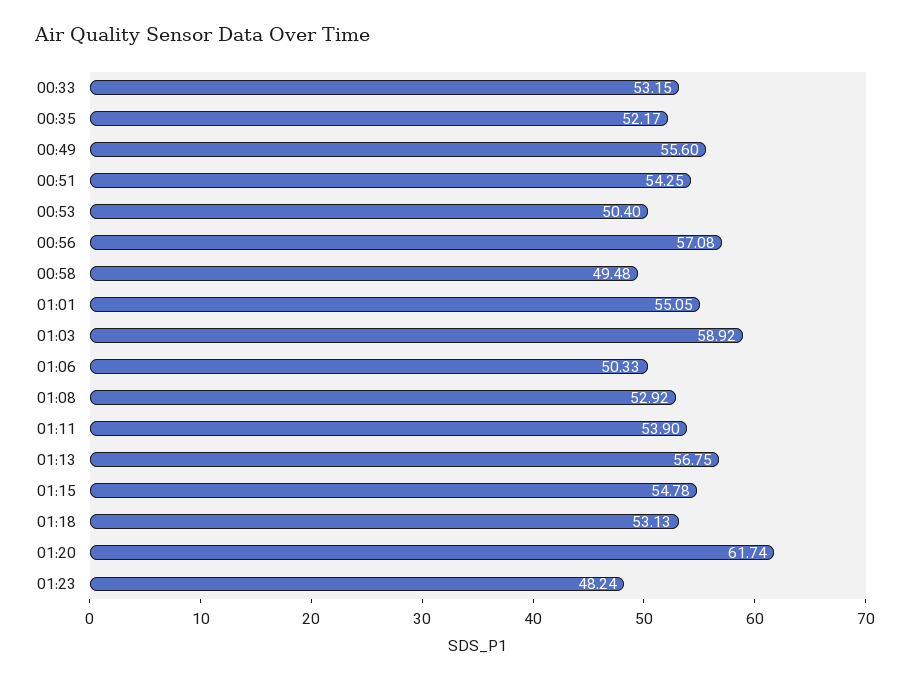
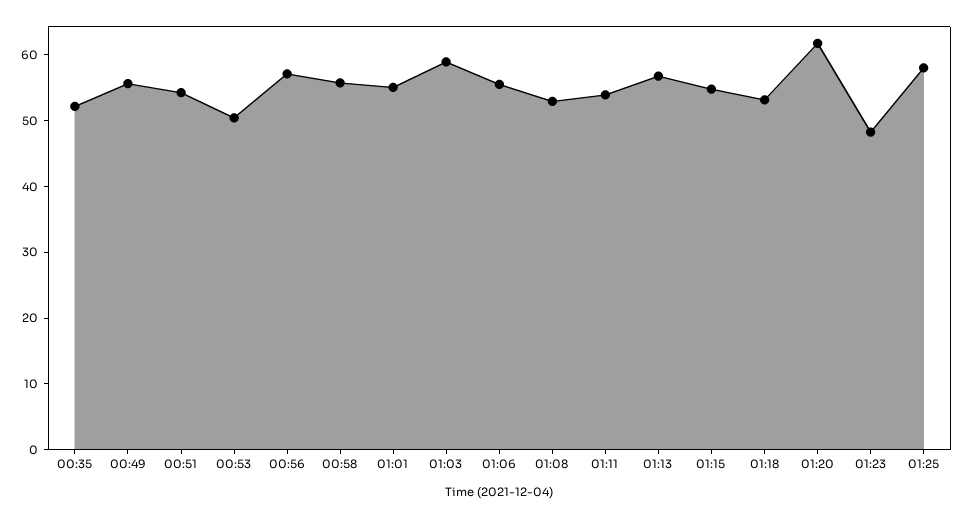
00:33: 53.15 -> none
00:58: 49.48 -> 56
01:06: 50.33 -> 56
01:25: none -> 58

